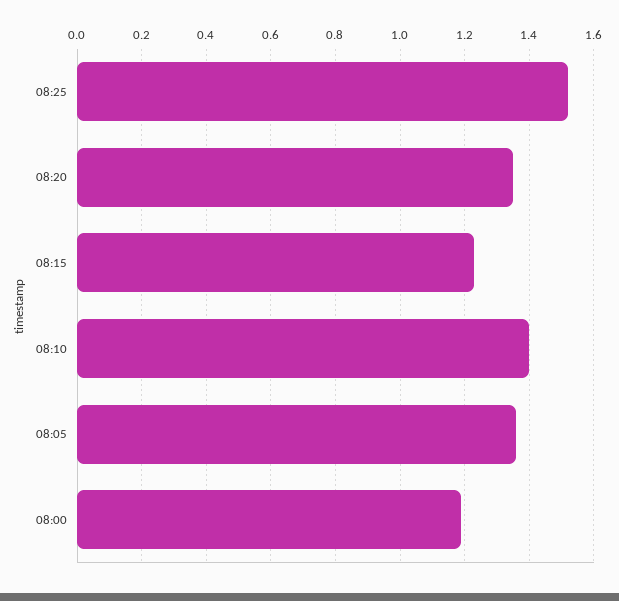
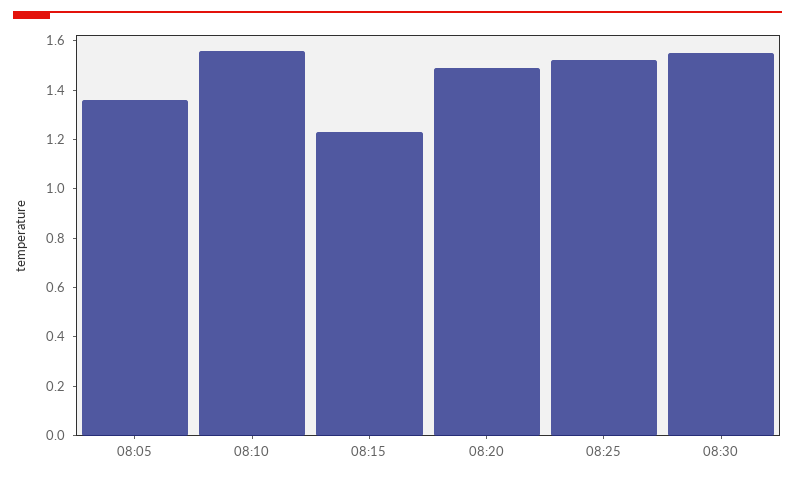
08:20: 1.35 -> 1.5
08:10: 1.4 -> 1.55
08:00: 1.2 -> none
08:30: none -> 1.55

